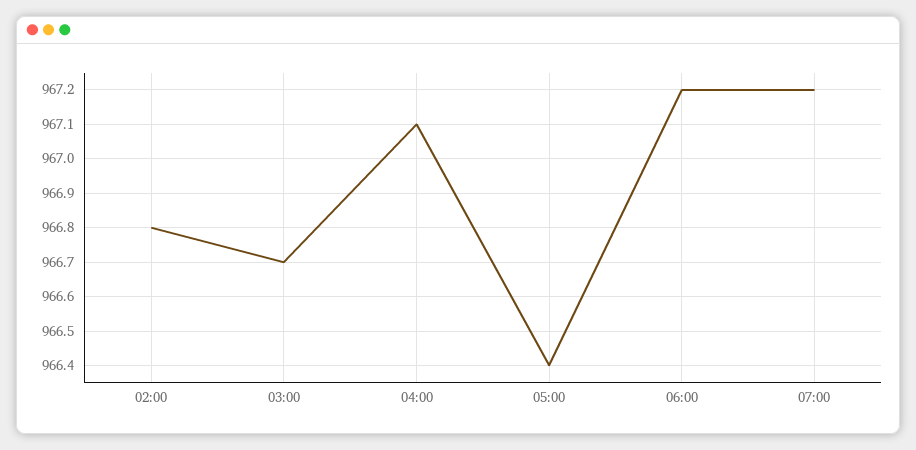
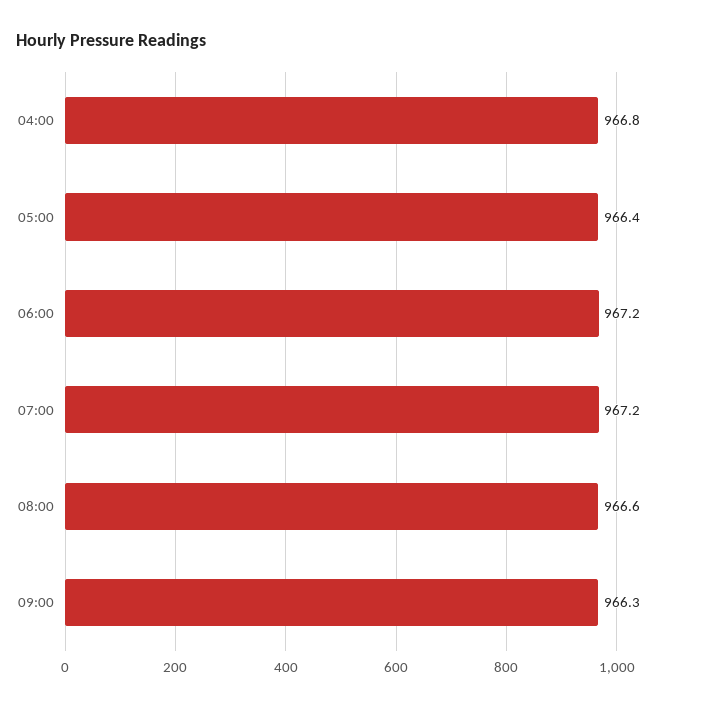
02:00: 966.8 -> none
03:00: 966.7 -> none
04:00: 967.1 -> 966.8
08:00: none -> 966.6
09:00: none -> 966.3

